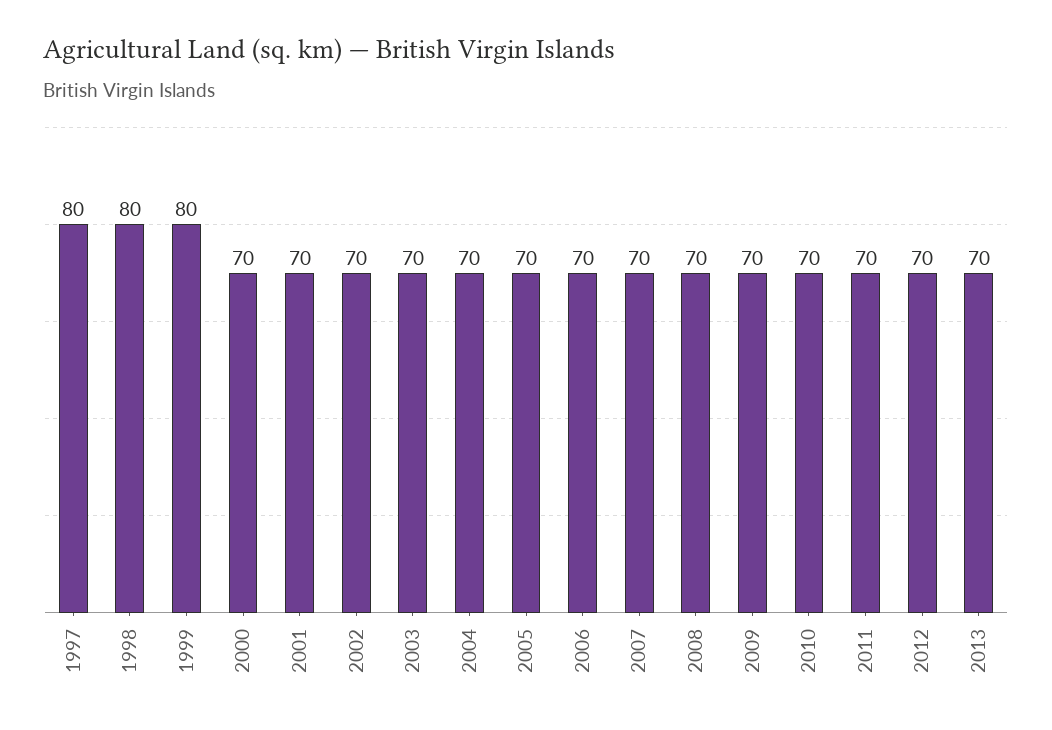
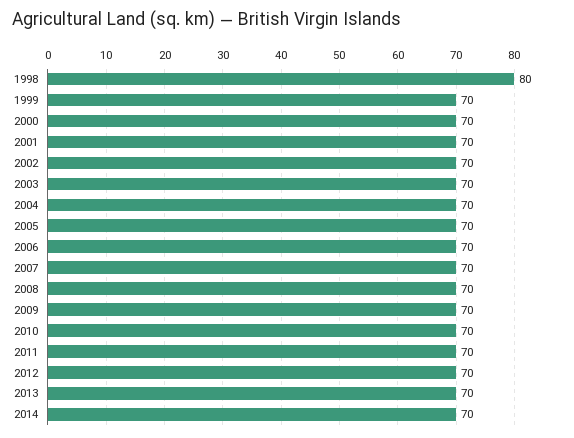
1997: 80 -> none
1999: 80 -> 70
2014: none -> 70

